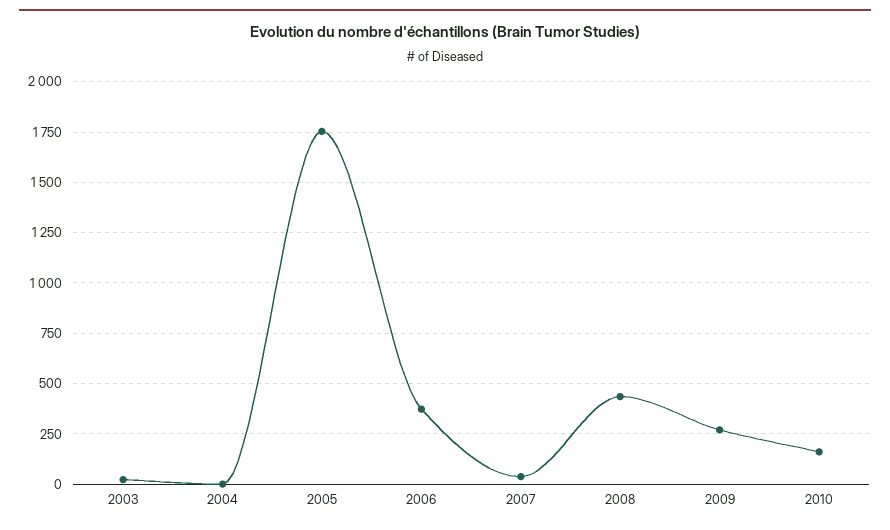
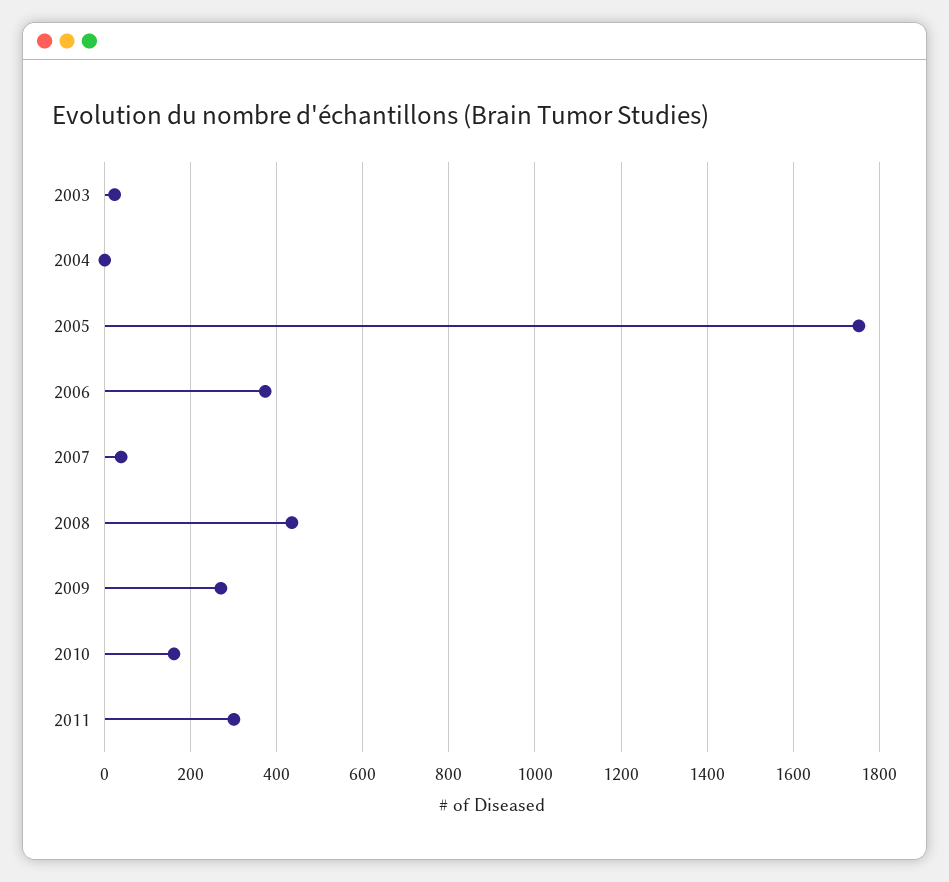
2011: none -> 300

